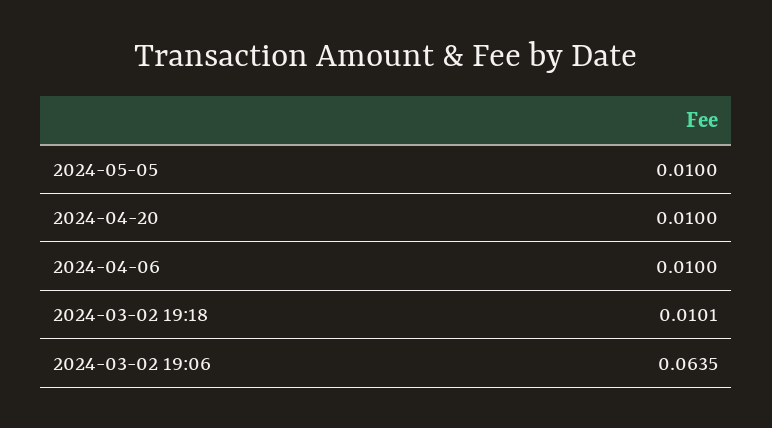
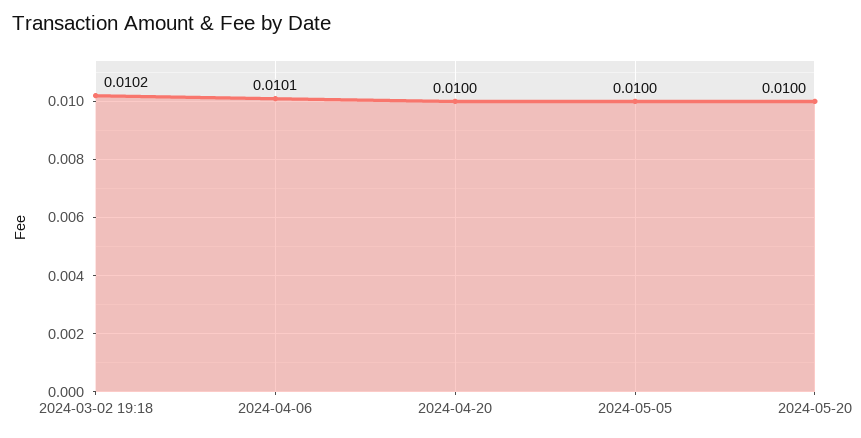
2024-04-06: 0.01 -> 0.0101
2024-03-02 19:18: 0.0101 -> 0.0102
2024-03-02 19:06: 0.0635 -> none
2024-05-20: none -> 0.01

